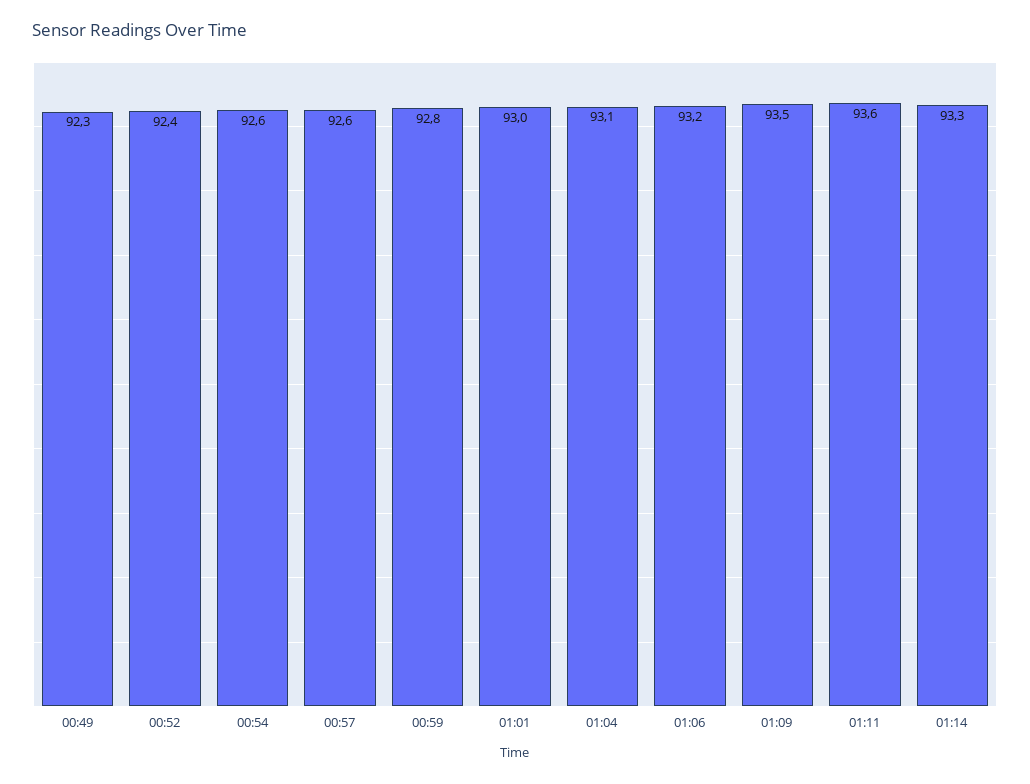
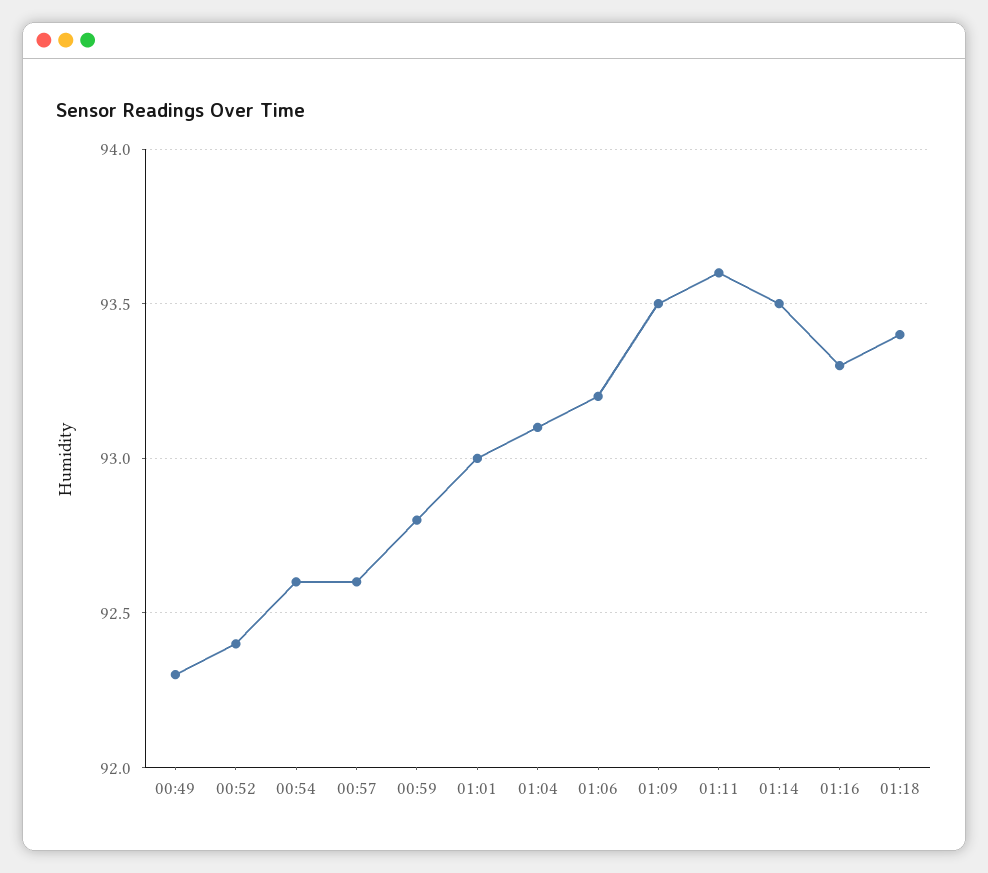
01:14: 93.3 -> 93.5
01:16: none -> 93.3
01:18: none -> 93.4

